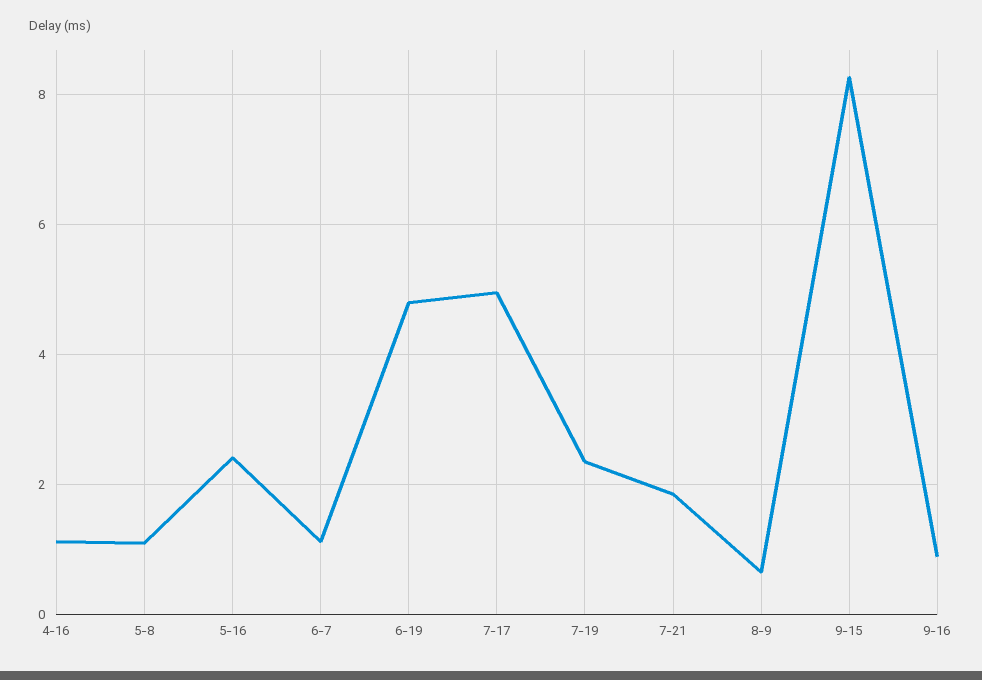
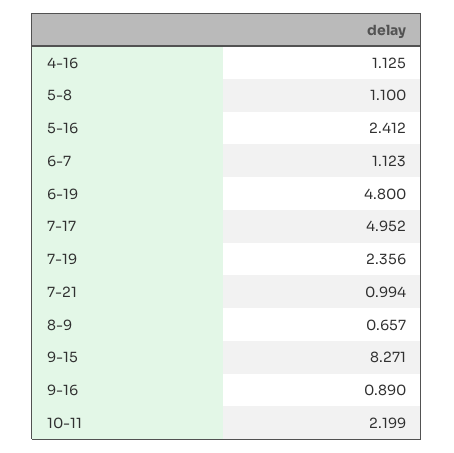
7-21: 1.8 -> 0.994
10-11: none -> 2.199

